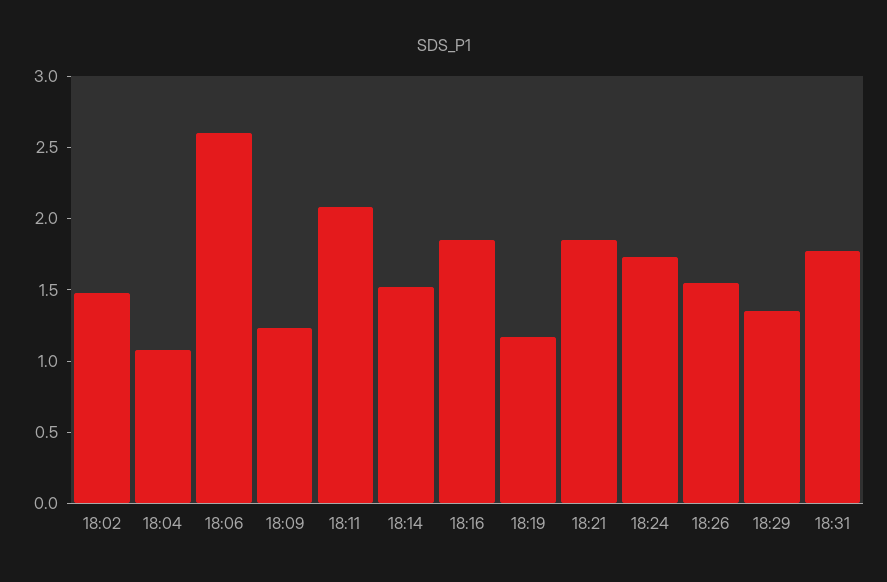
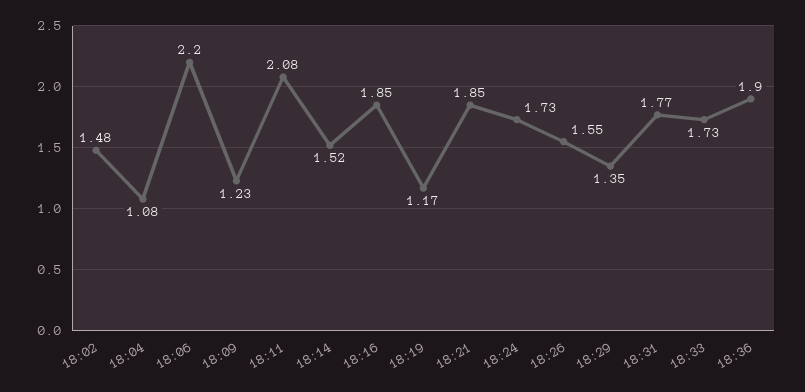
18:06: 2.6 -> 2.2
18:33: none -> 1.73
18:36: none -> 1.9

